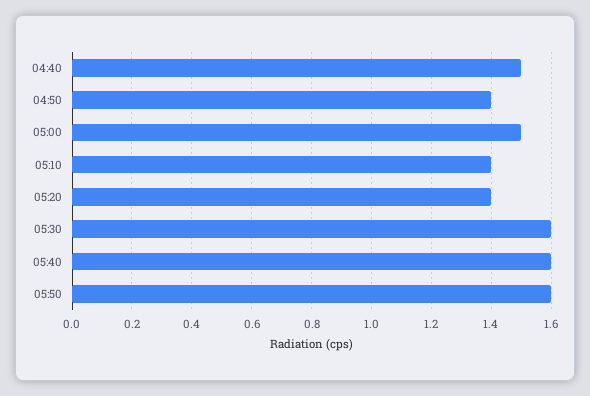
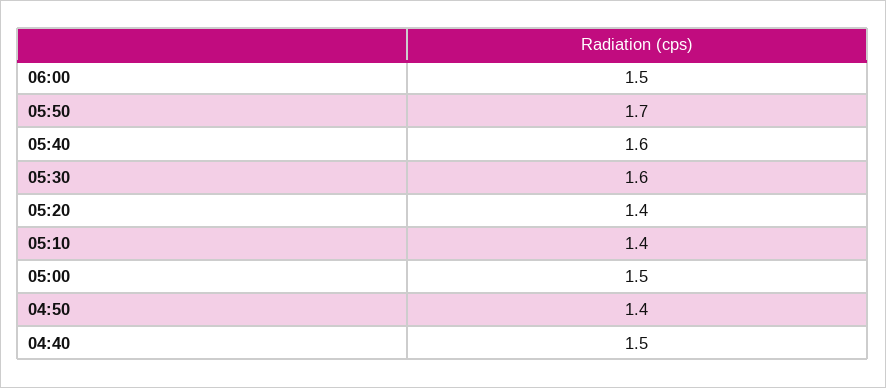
05:50: 1.6 -> 1.7
06:00: none -> 1.5

